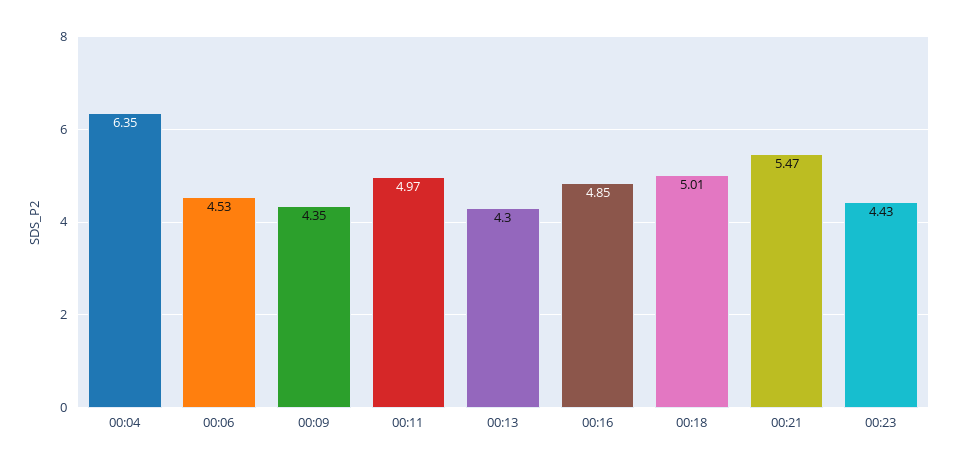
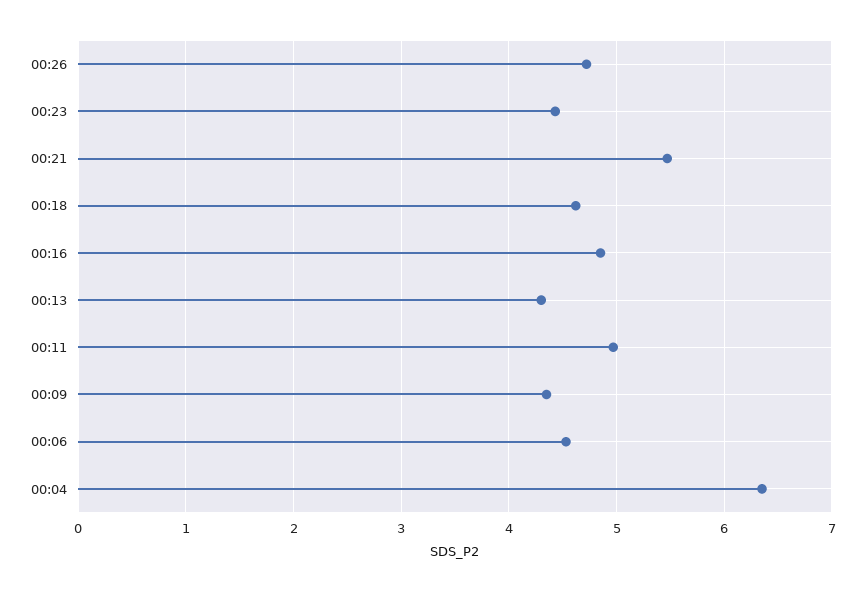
00:18: 5.01 -> 4.6
00:26: none -> 4.7

